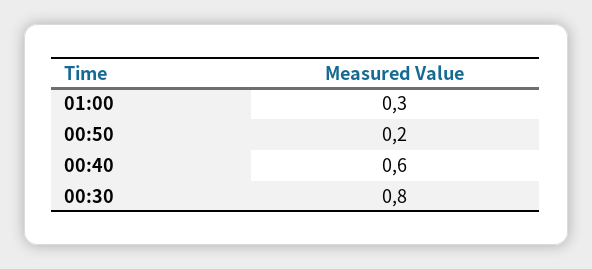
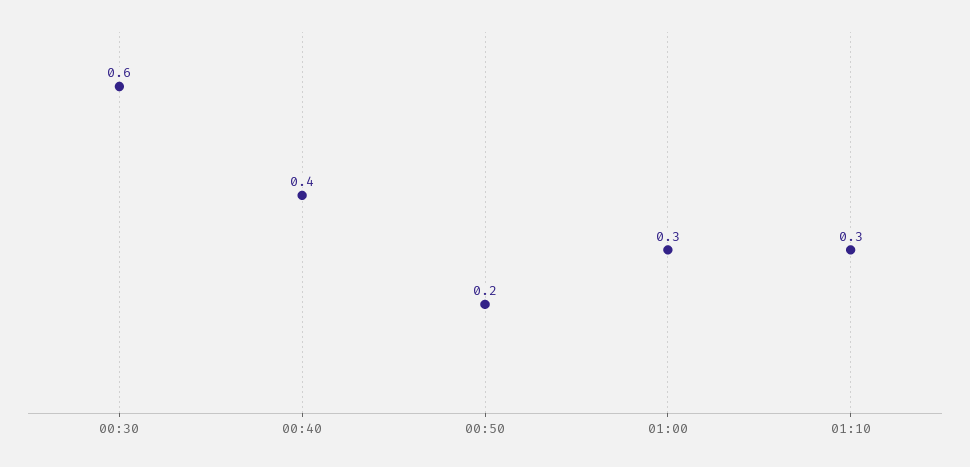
00:40: 0.6 -> 0.4
00:30: 0.8 -> 0.6
01:10: none -> 0.3

